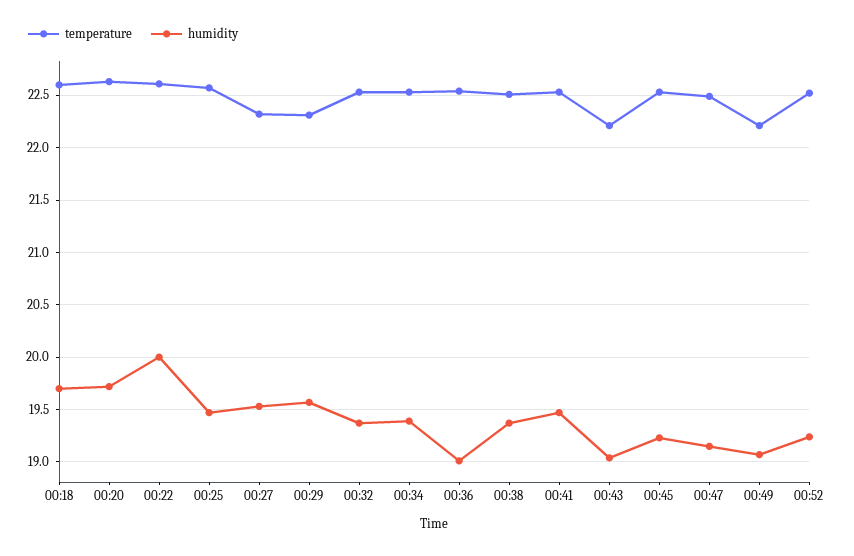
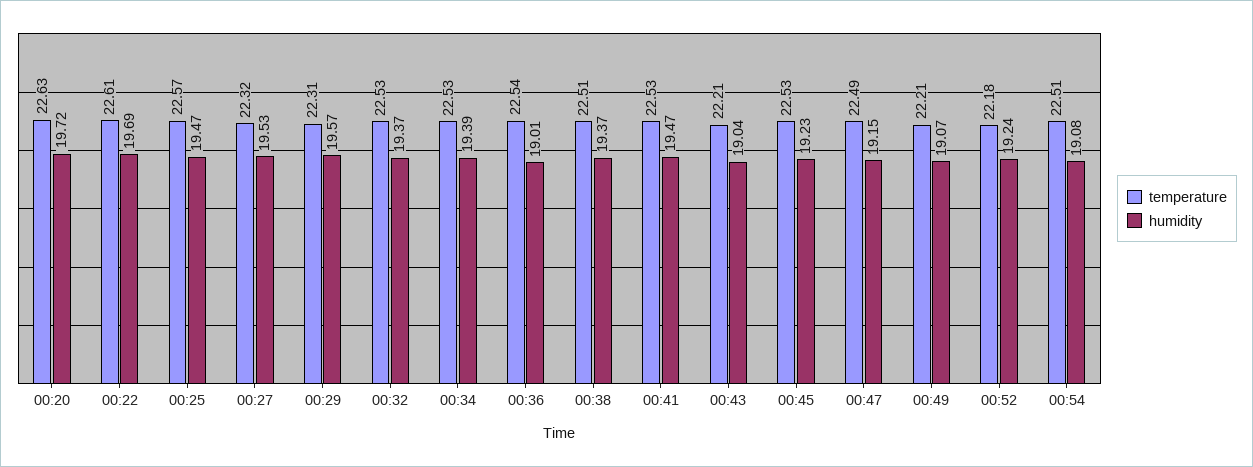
temperature, 00:18: 22.6 -> none
humidity, 00:18: 19.7 -> none
humidity, 00:22: 20 -> 19.69
temperature, 00:52: 22.5 -> 22.18
temperature, 00:54: none -> 22.51
humidity, 00:54: none -> 19.08

